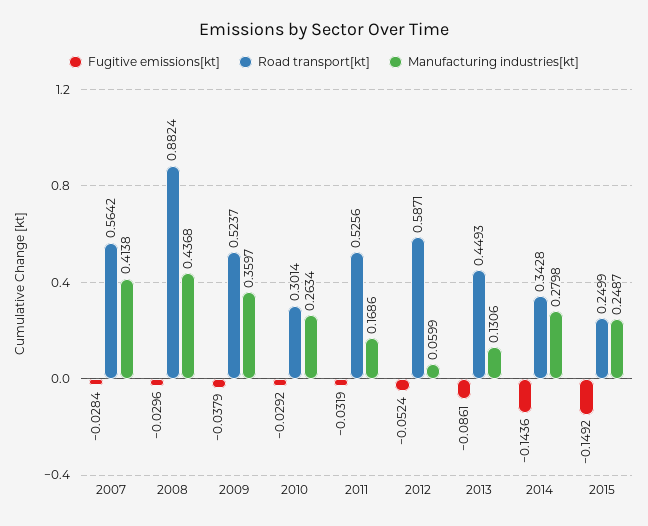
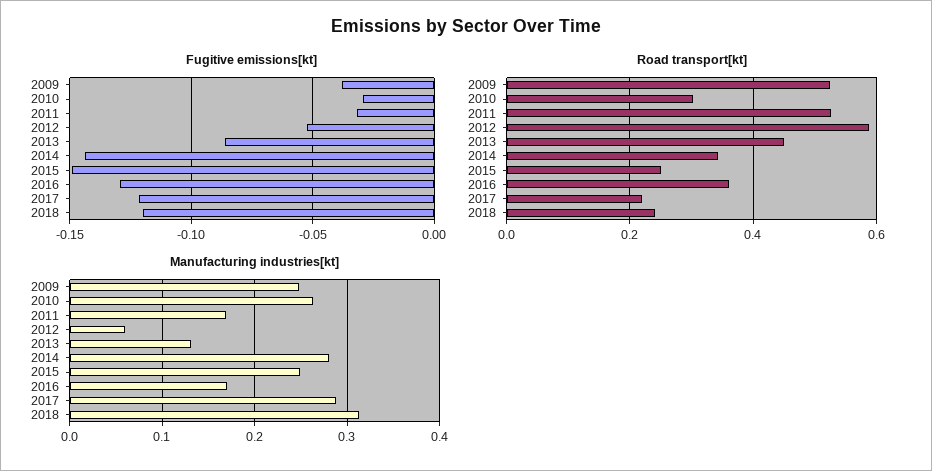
Fugitive emissions[kt], 2007: -0.0284 -> none
Road transport[kt], 2007: 0.5642 -> none
Manufacturing industries[kt], 2007: 0.4138 -> none
Fugitive emissions[kt], 2008: -0.0296 -> none
Road transport[kt], 2008: 0.8824 -> none
Manufacturing industries[kt], 2008: 0.4368 -> none
Manufacturing industries[kt], 2009: 0.3597 -> 0.25
Fugitive emissions[kt], 2016: none -> -0.13
Fugitive emissions[kt], 2017: none -> -0.12
Fugitive emissions[kt], 2018: none -> -0.12
Road transport[kt], 2016: none -> 0.36
Road transport[kt], 2017: none -> 0.22
Road transport[kt], 2018: none -> 0.24
Manufacturing industries[kt], 2016: none -> 0.17
Manufacturing industries[kt], 2017: none -> 0.29
Manufacturing industries[kt], 2018: none -> 0.31

